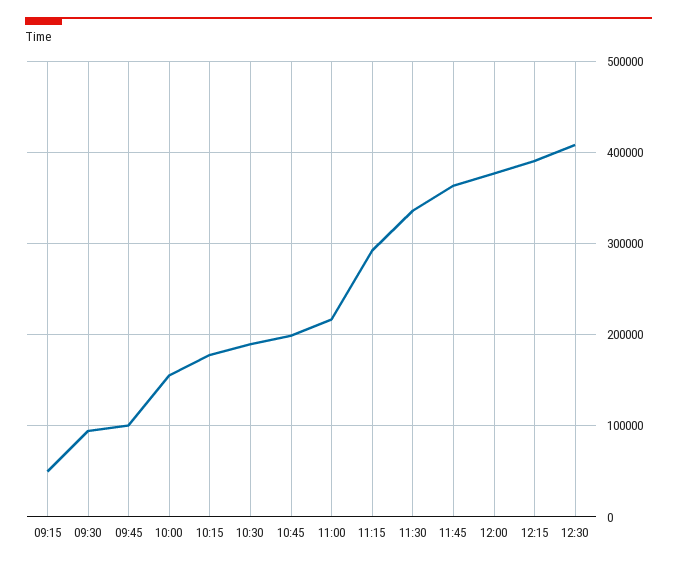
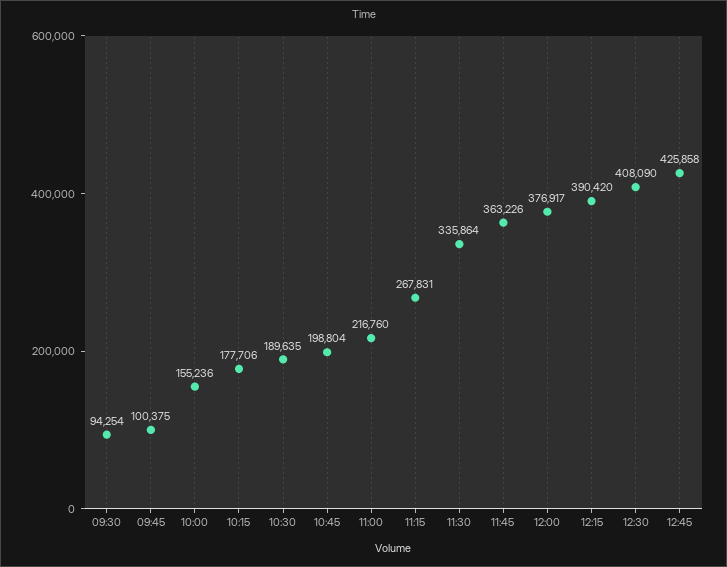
09:15: 50000 -> none
11:15: 290000 -> 267831
12:45: none -> 425858

